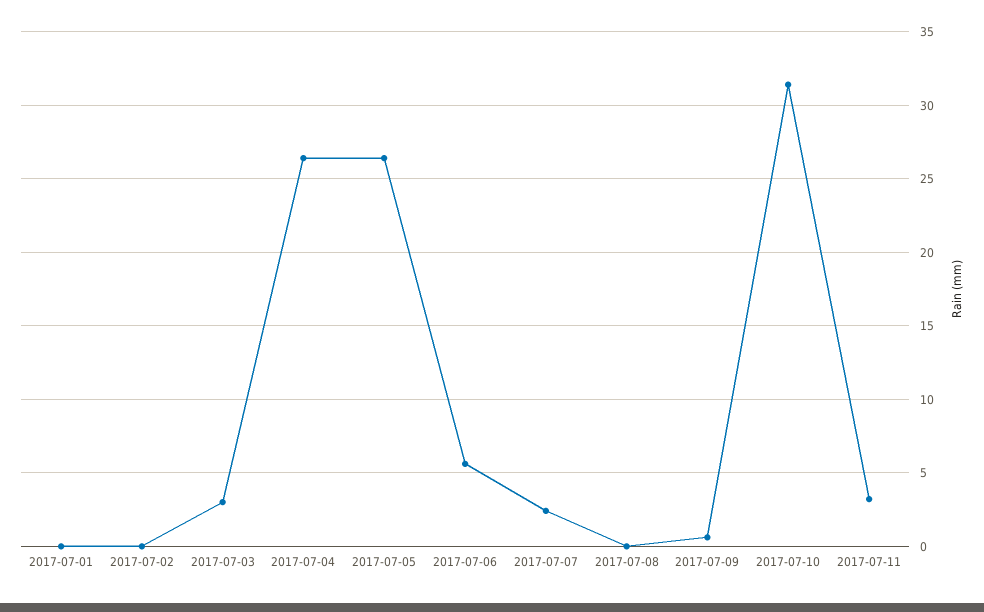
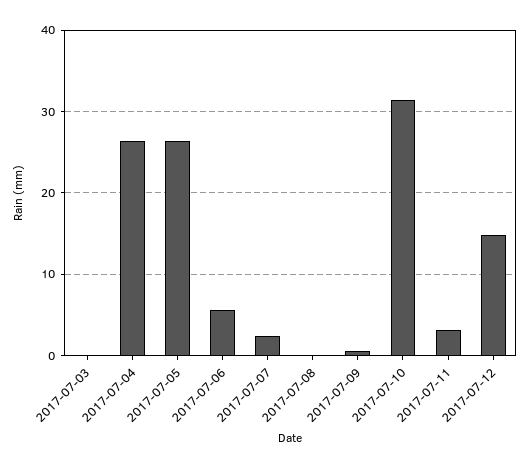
2017-07-01: 0 -> none
2017-07-02: 0 -> none
2017-07-03: 3 -> 0
2017-07-12: none -> 15

